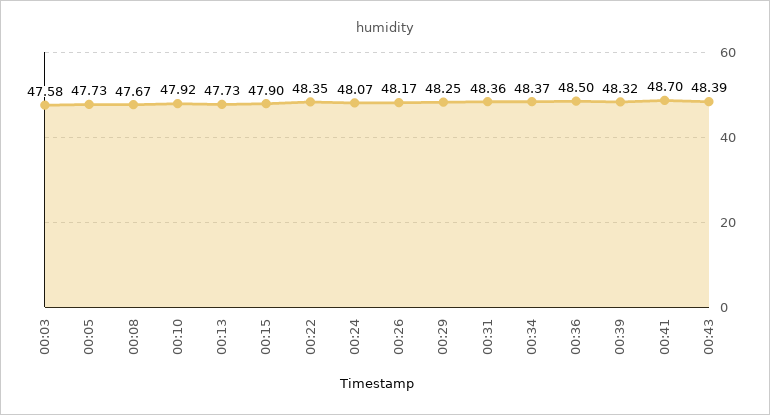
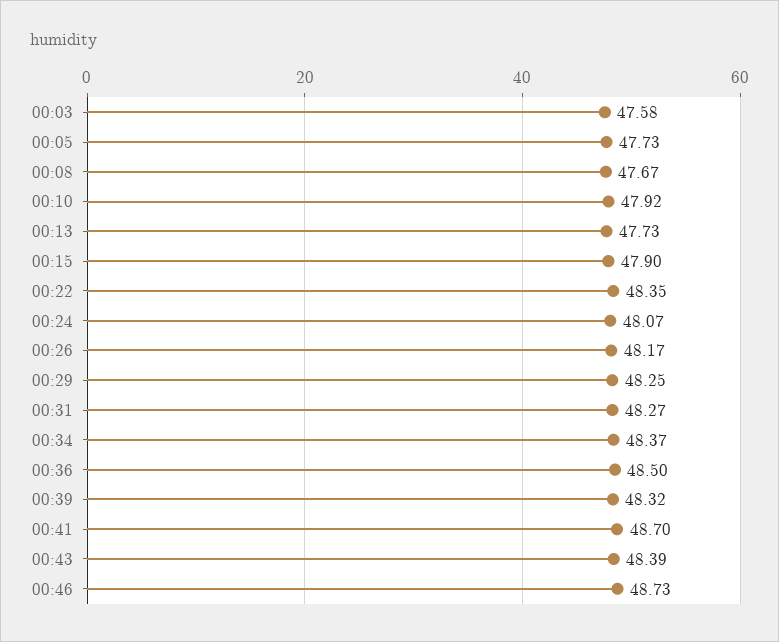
00:31: 48.36 -> 48.27
00:46: none -> 48.73

